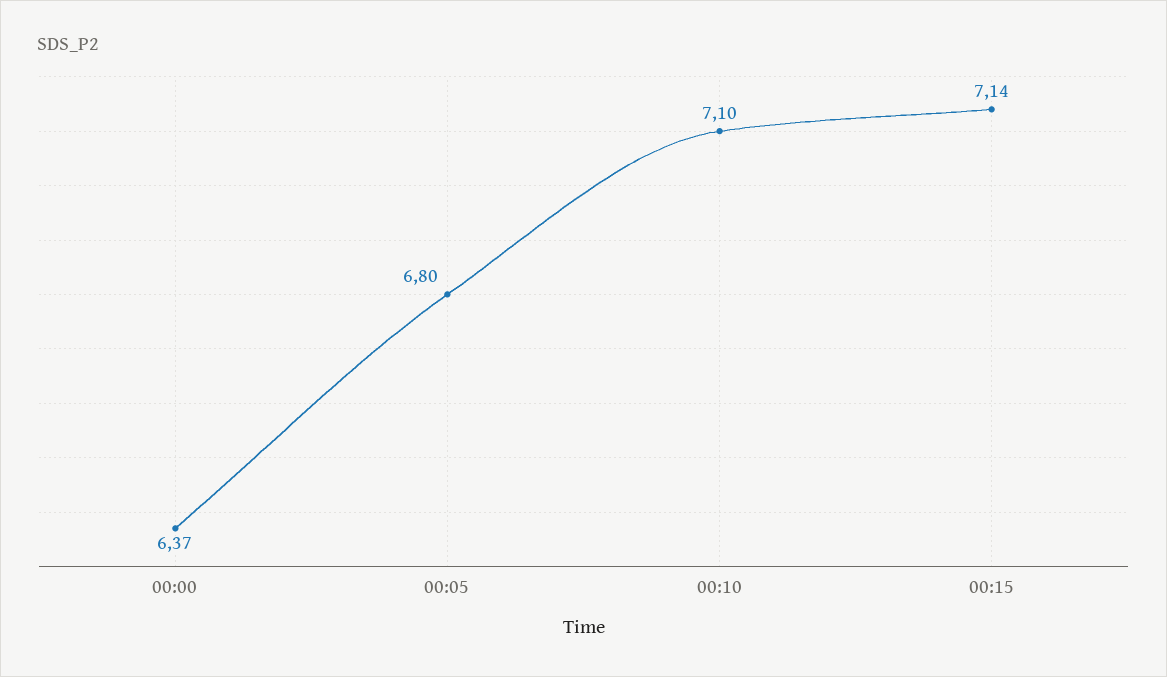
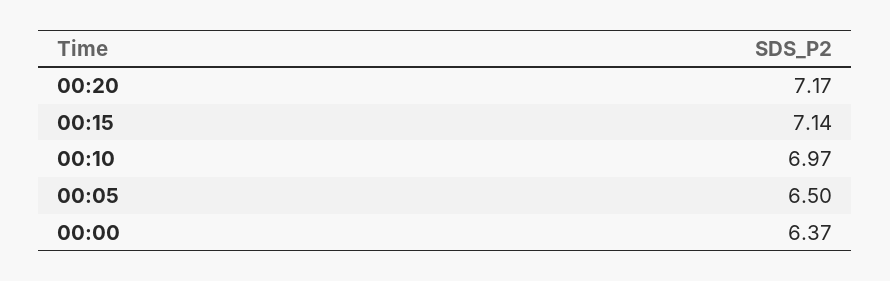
00:05: 6.8 -> 6.5
00:10: 7.1 -> 6.97
00:20: none -> 7.17

